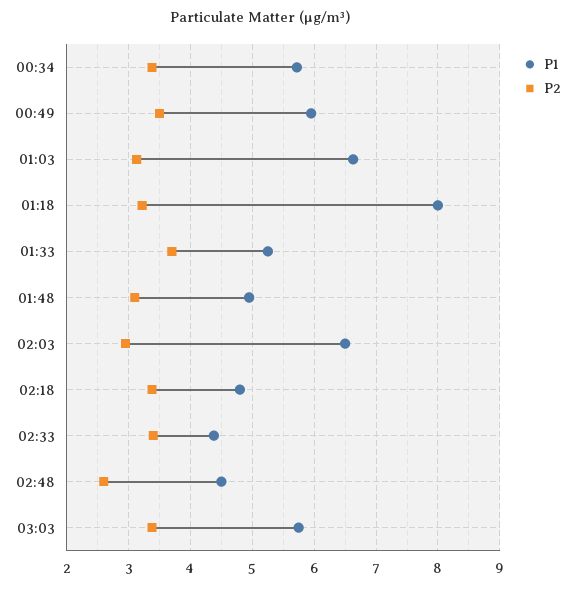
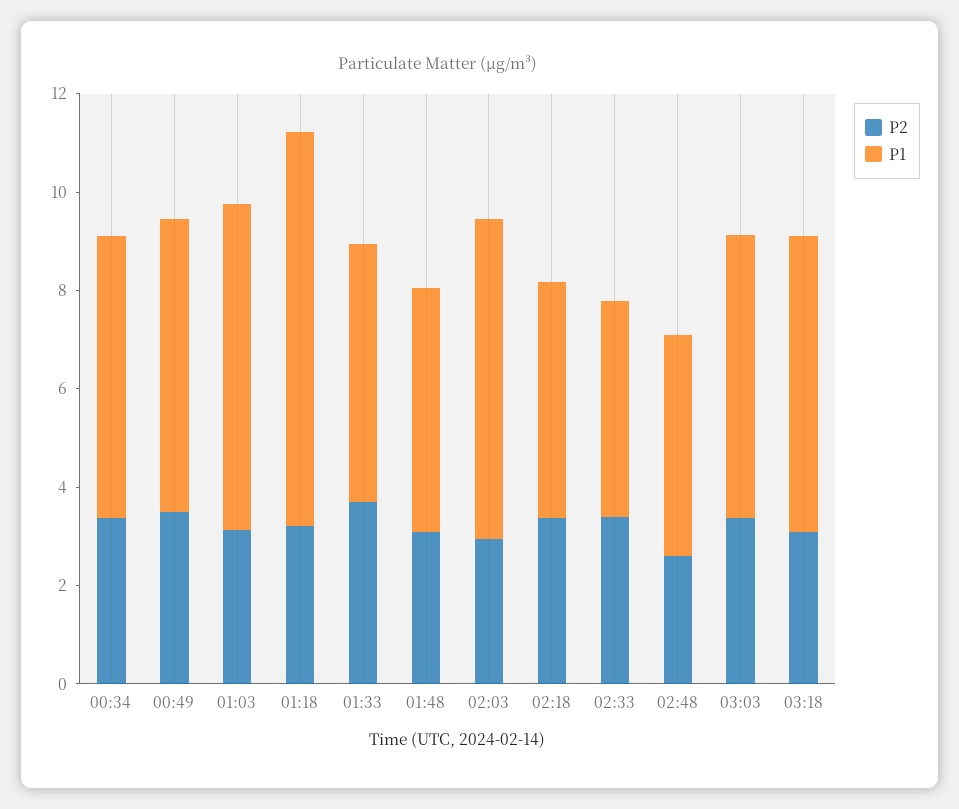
P2, 03:18: none -> 3
P1, 03:18: none -> 6

